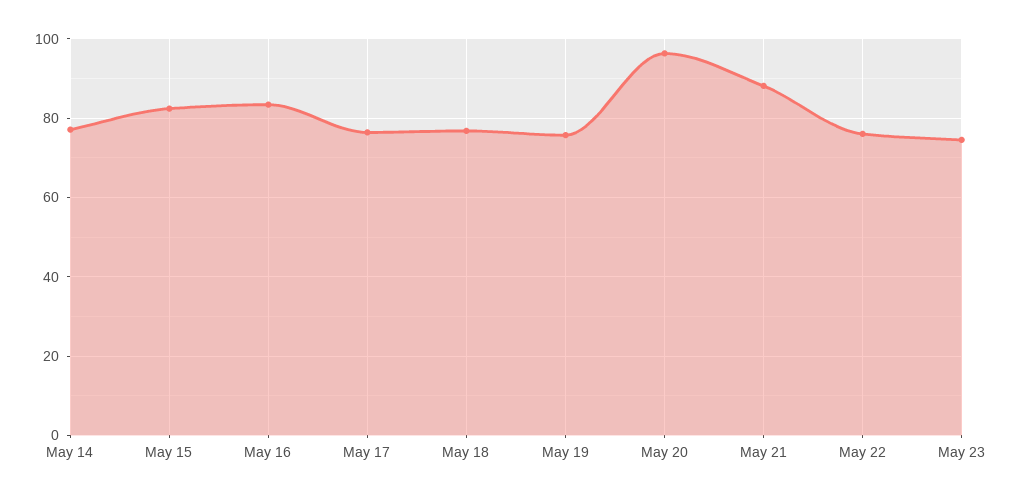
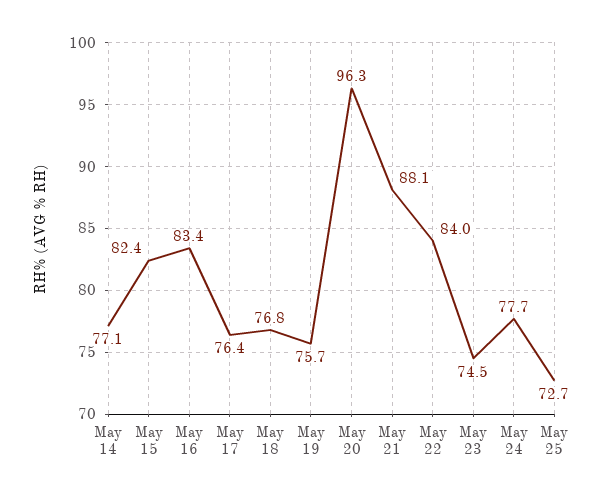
May 22: 76 -> 84
May 24: none -> 77.7
May 25: none -> 72.7

